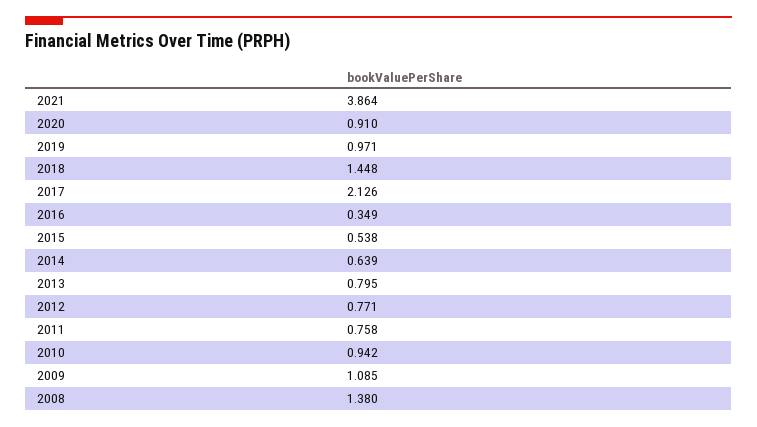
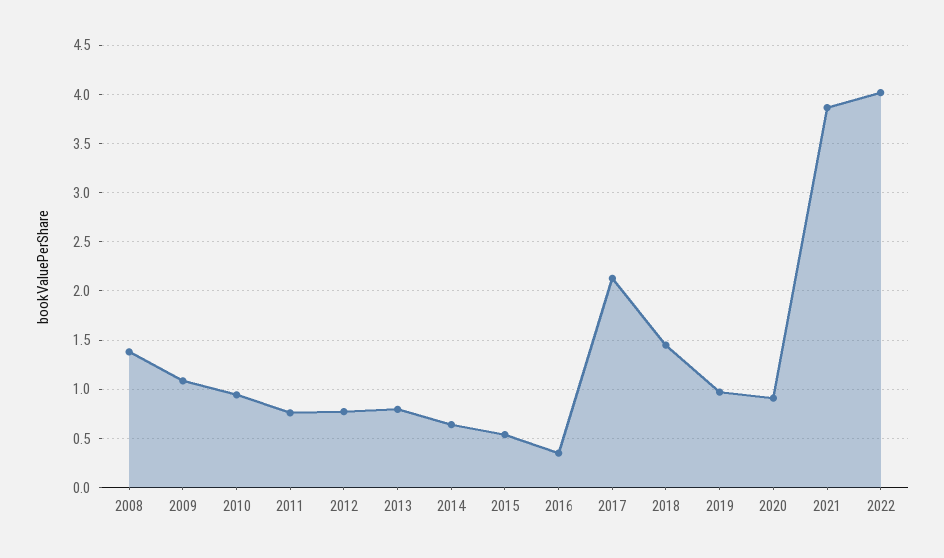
2022: none -> 4

